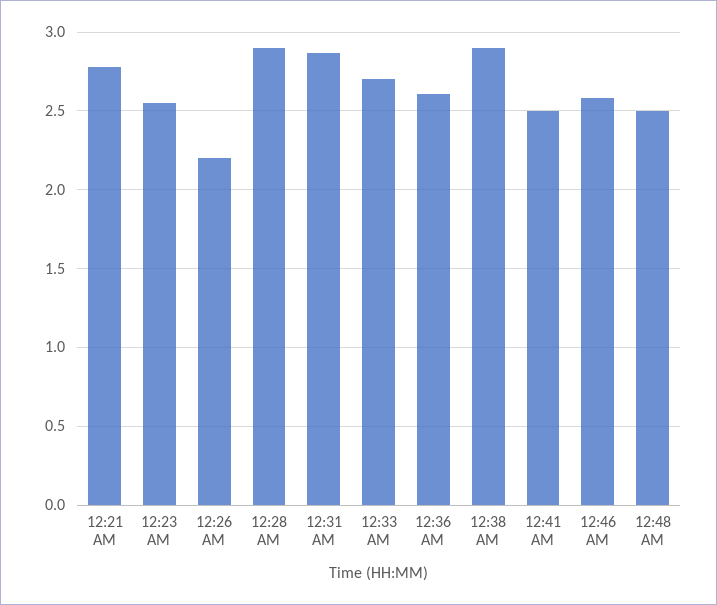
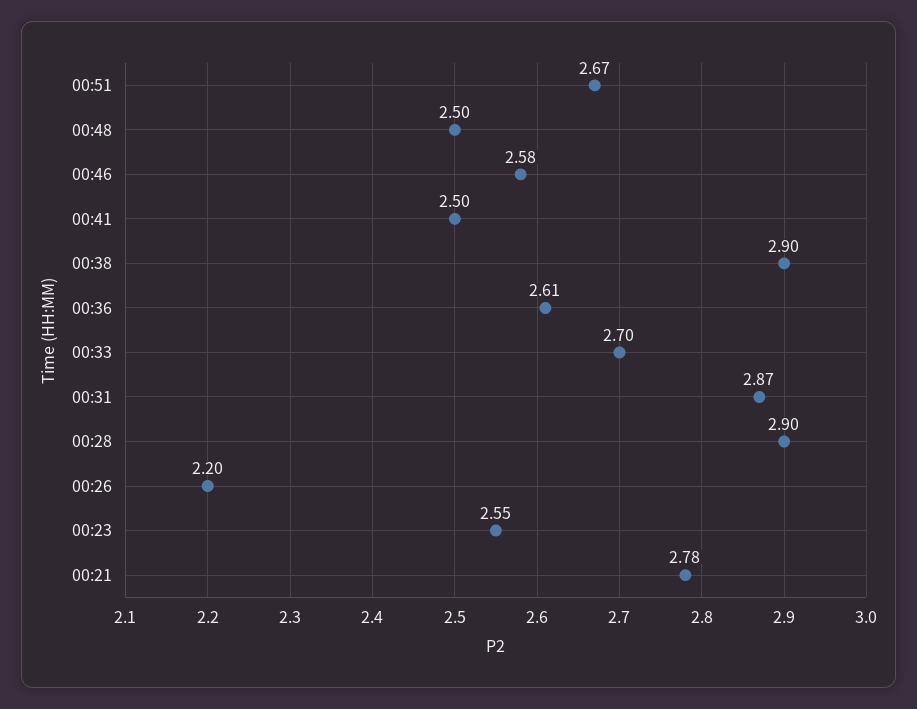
00:51: none -> 2.67

